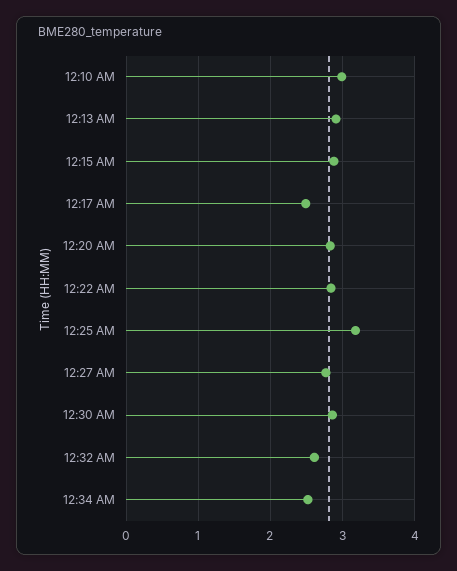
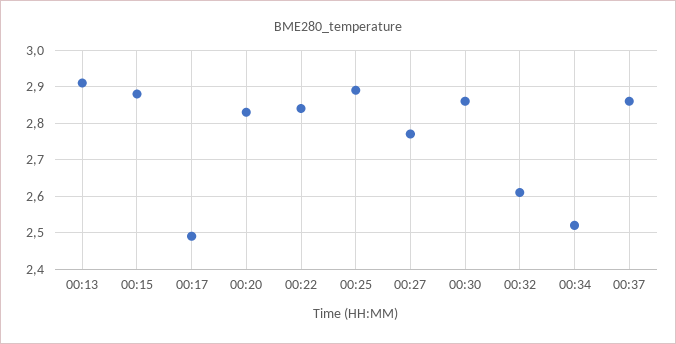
12:10 AM: 3 -> none
12:25 AM: 3.2 -> 2.9
00:37: none -> 2.85

